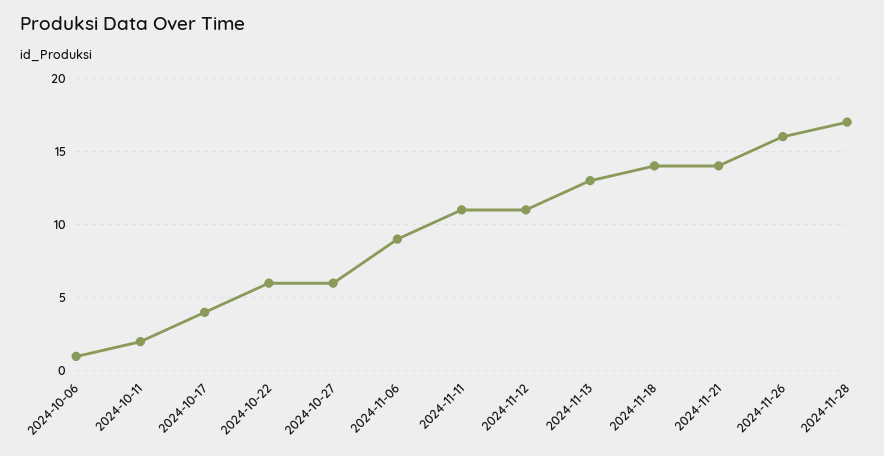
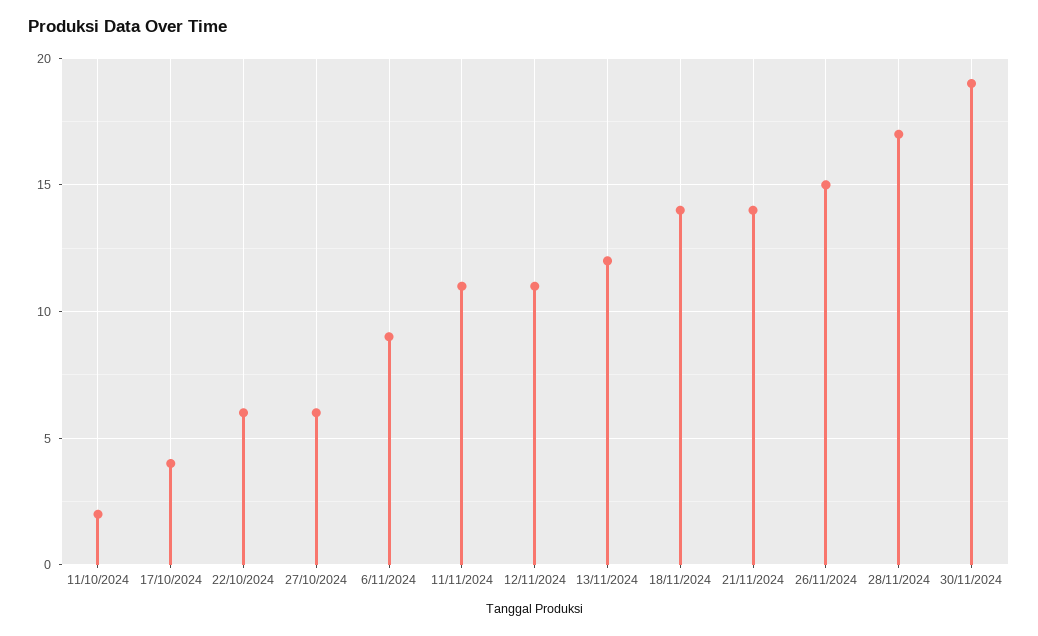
2024-10-06: 1 -> none
2024-11-13: 13 -> 12
2024-11-26: 16 -> 15
30/11/2024: none -> 19

